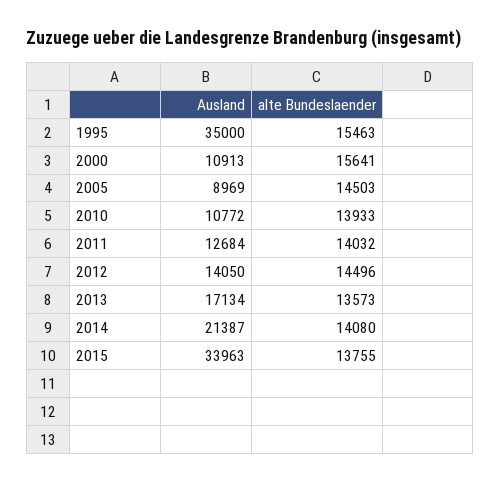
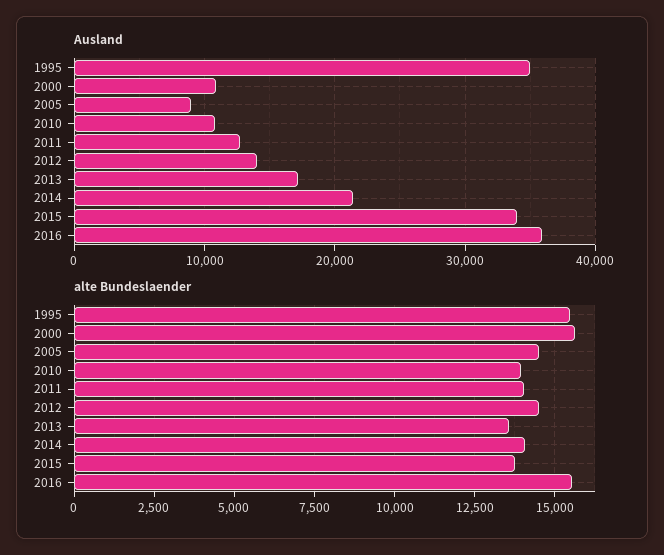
Ausland, 2016: none -> 36000
alte Bundeslaender, 2016: none -> 15500

